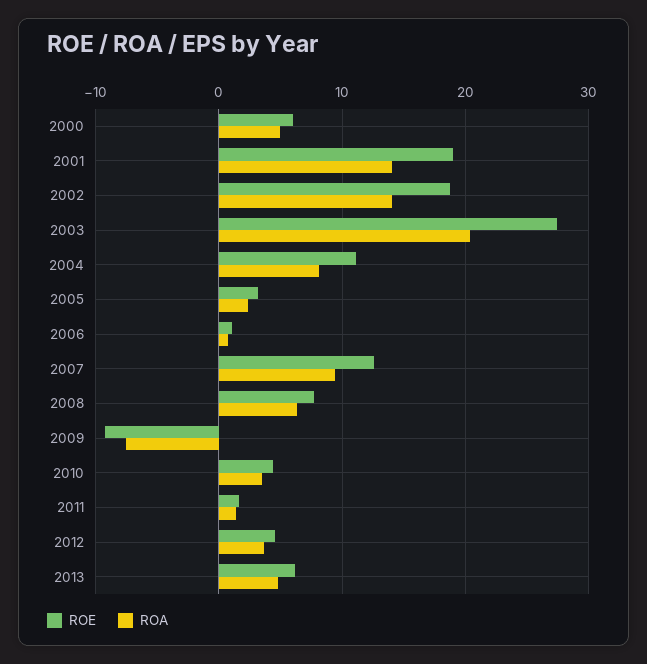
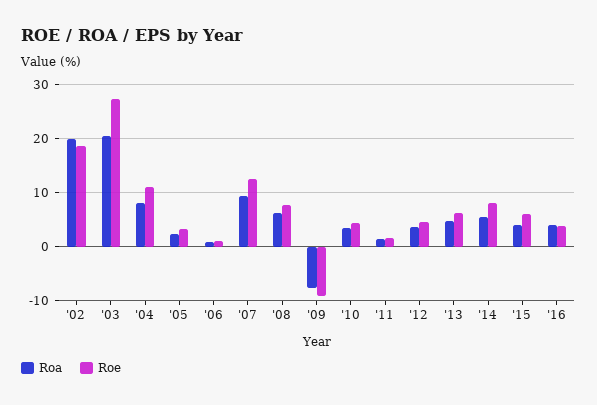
ROE, 2000: 6 -> none
ROA, 2000: 5 -> none
ROE, 2001: 19 -> none
ROA, 2001: 14 -> none
ROA, 2002: 14 -> 20
ROA, '14: none -> 6
ROE, '14: none -> 8
ROA, '15: none -> 4
ROE, '15: none -> 6
ROA, '16: none -> 4
ROE, '16: none -> 4

